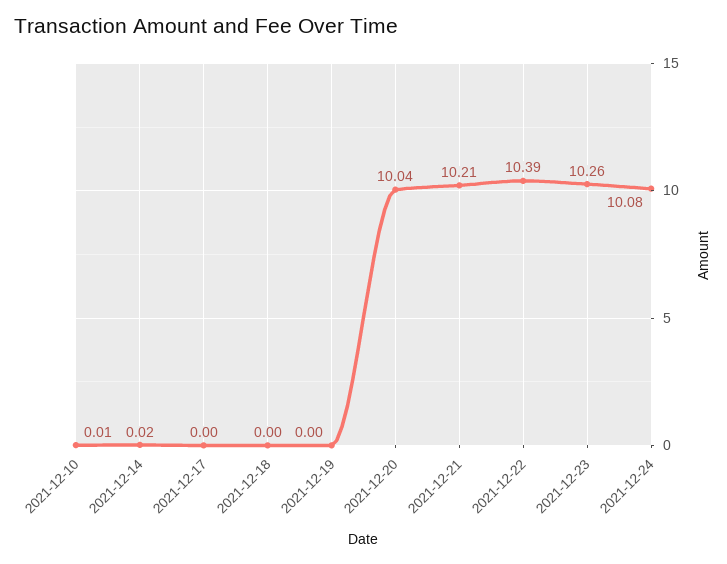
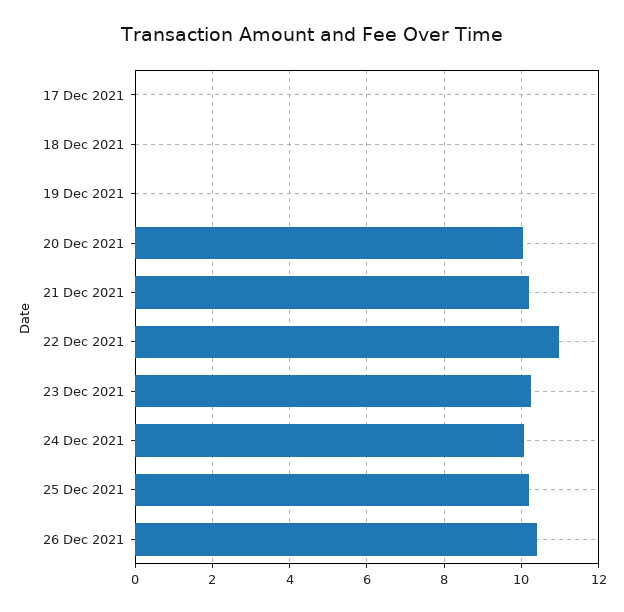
2021-12-10: 0.01 -> none
2021-12-14: 0.02 -> none
2021-12-22: 10.39 -> 11
25 Dec 2021: none -> 10.2
26 Dec 2021: none -> 10.4

